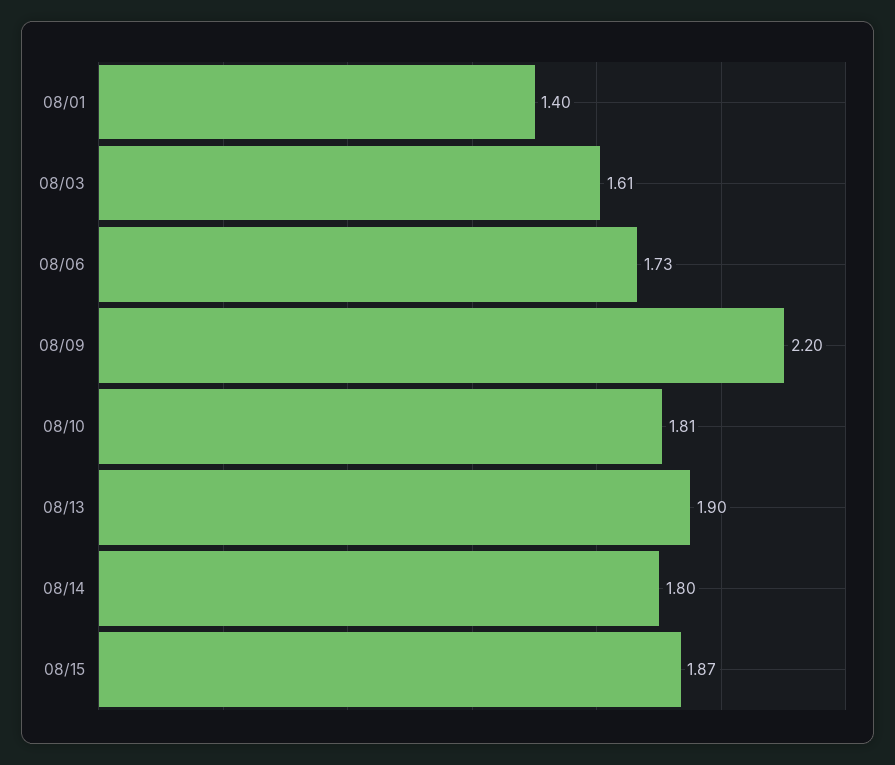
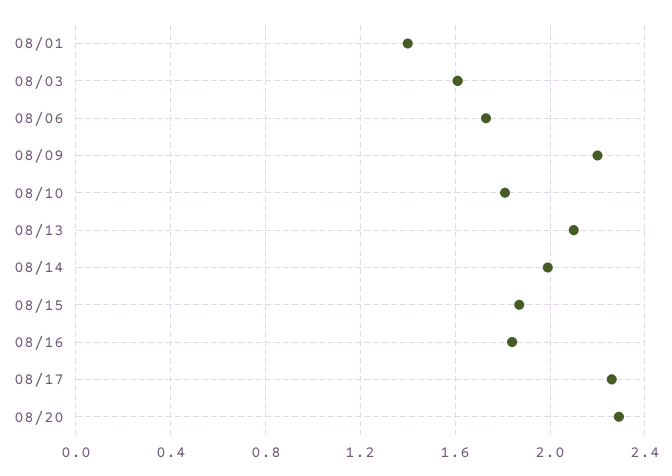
08/13: 1.9 -> 2.1
08/14: 1.8 -> 2
08/16: none -> 1.85
08/17: none -> 2.25
08/20: none -> 2.3

